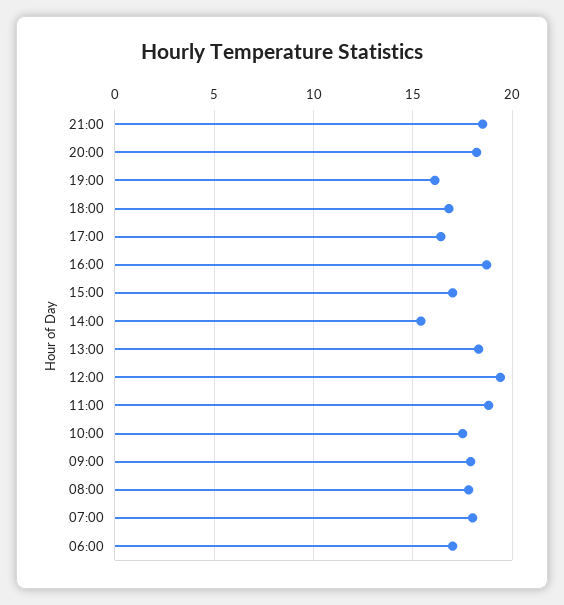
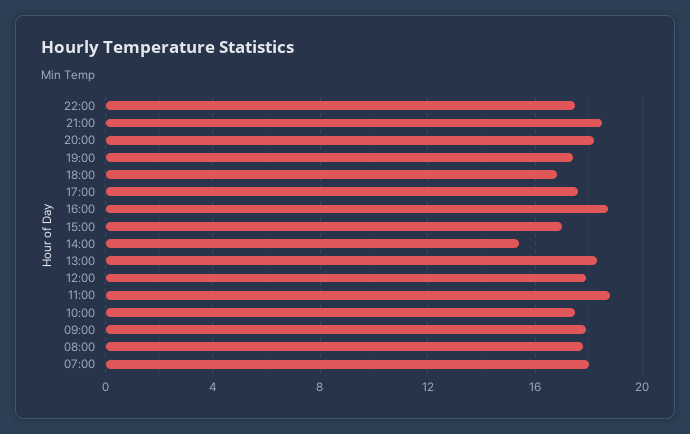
19:00: 16 -> 17.5
17:00: 16.5 -> 17.5
12:00: 19.5 -> 18
06:00: 17 -> none
22:00: none -> 17.5

